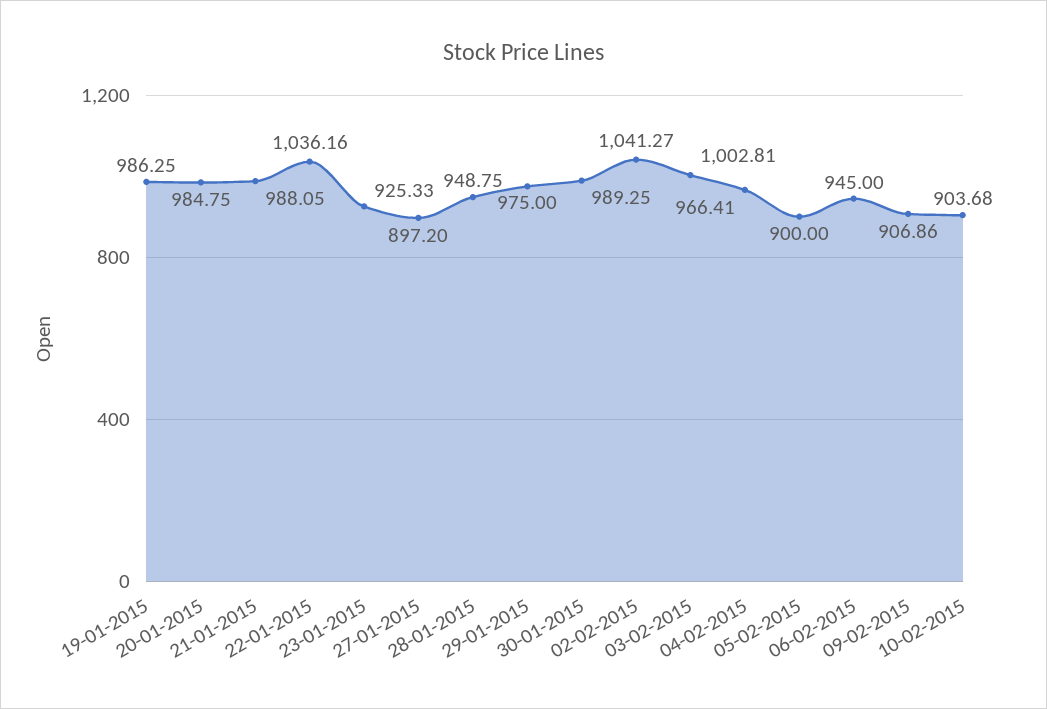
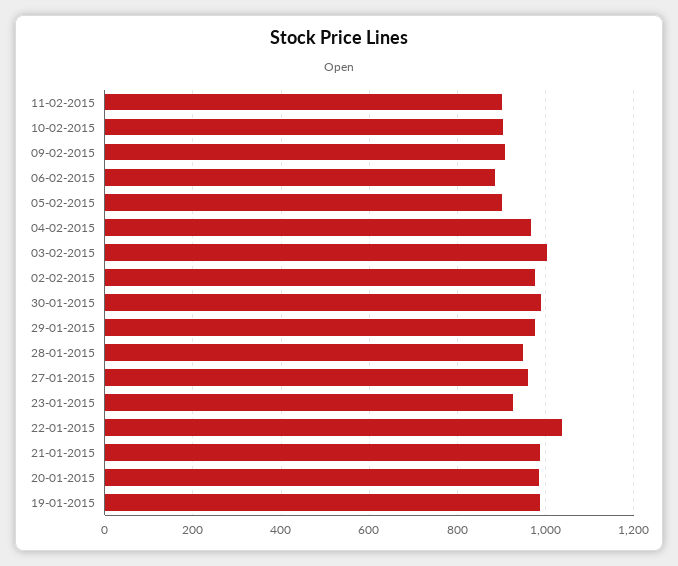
27-01-2015: 897.2 -> 960
02-02-2015: 1041.27 -> 980
06-02-2015: 945 -> 880
11-02-2015: none -> 900

